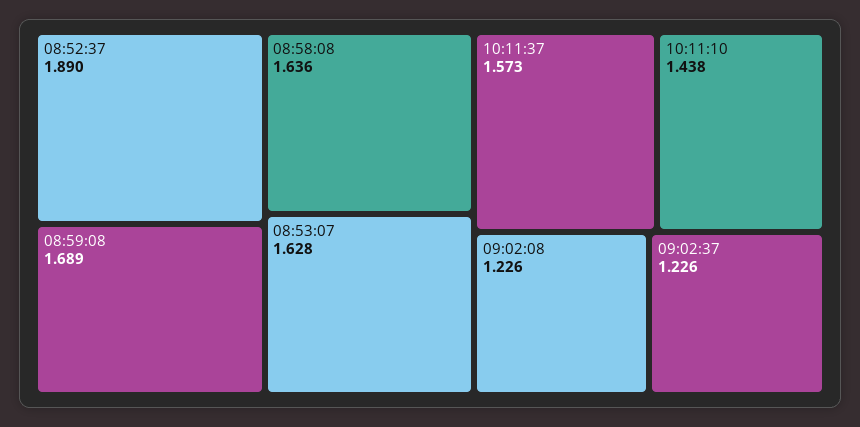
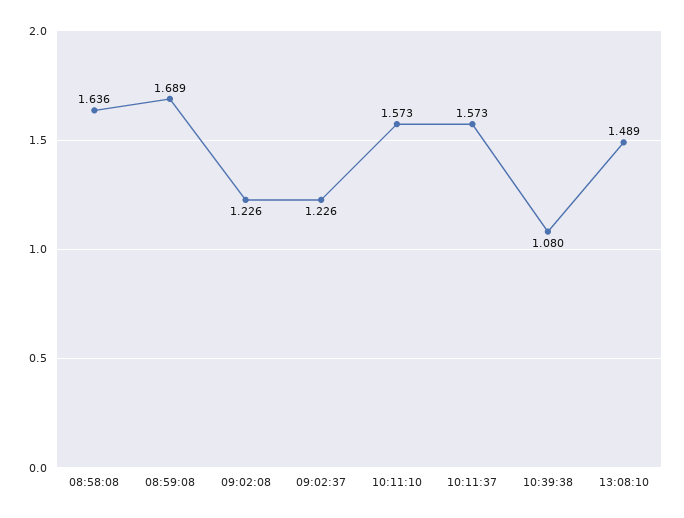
08:52:37: 1.89 -> none
08:53:07: 1.628 -> none
10:11:10: 1.438 -> 1.573
10:39:38: none -> 1.08
13:08:10: none -> 1.489

